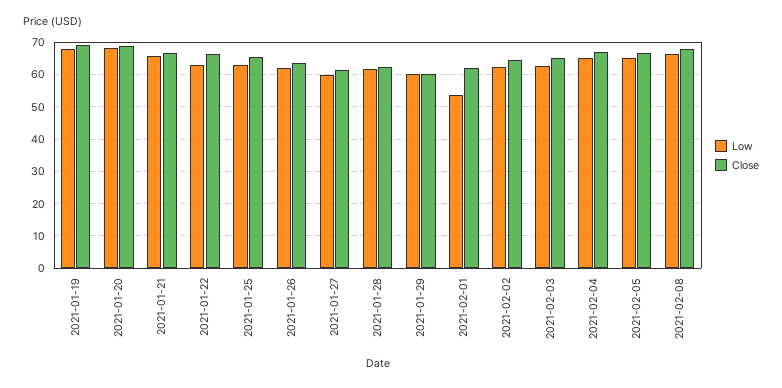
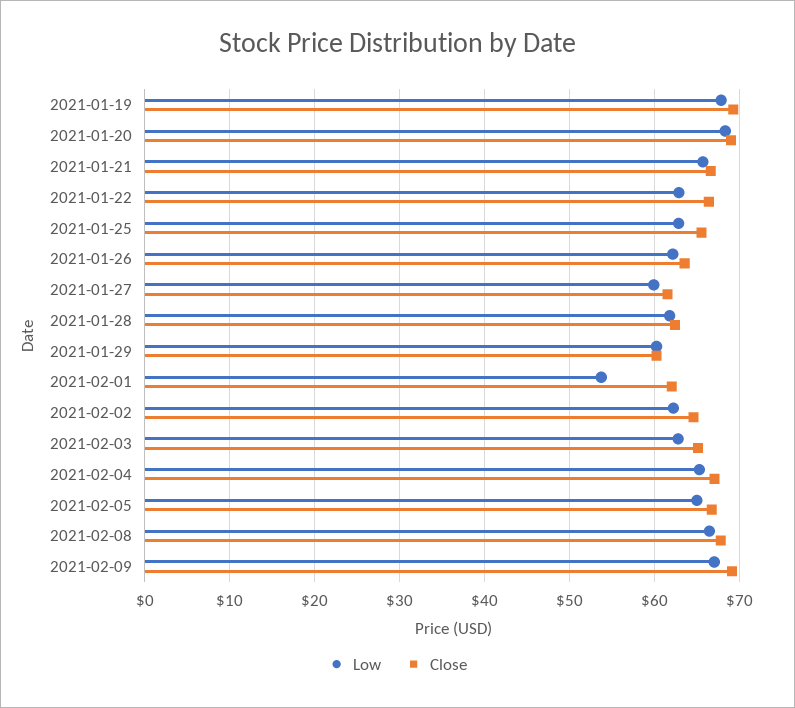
Low, 2021-02-09: none -> 67
Close, 2021-02-09: none -> 69

